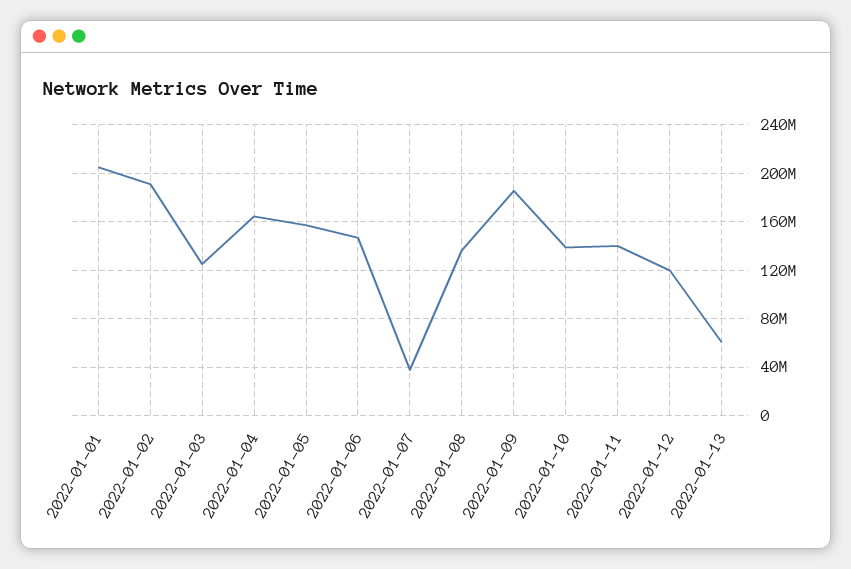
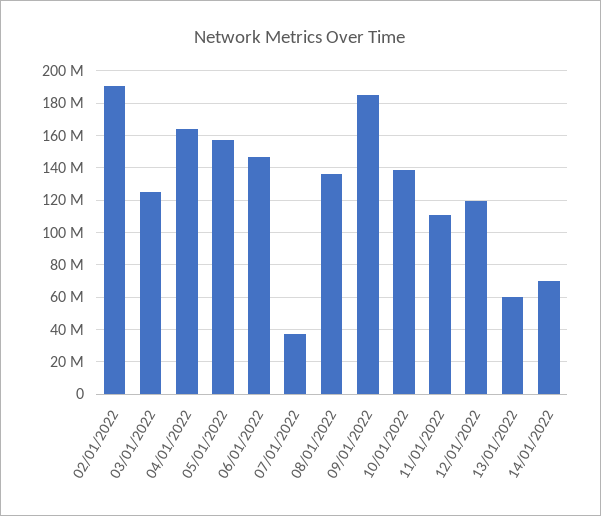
2022-01-01: 205000000 -> none
2022-01-11: 140000000 -> 110000000
14/01/2022: none -> 70000000

